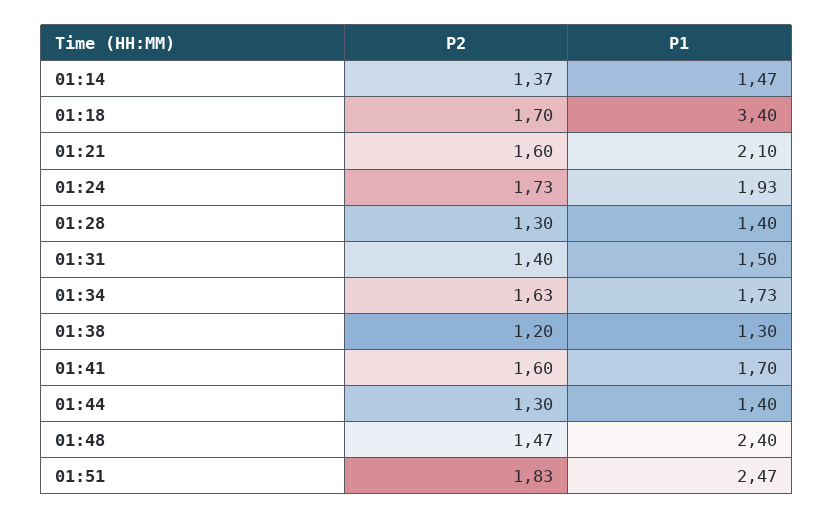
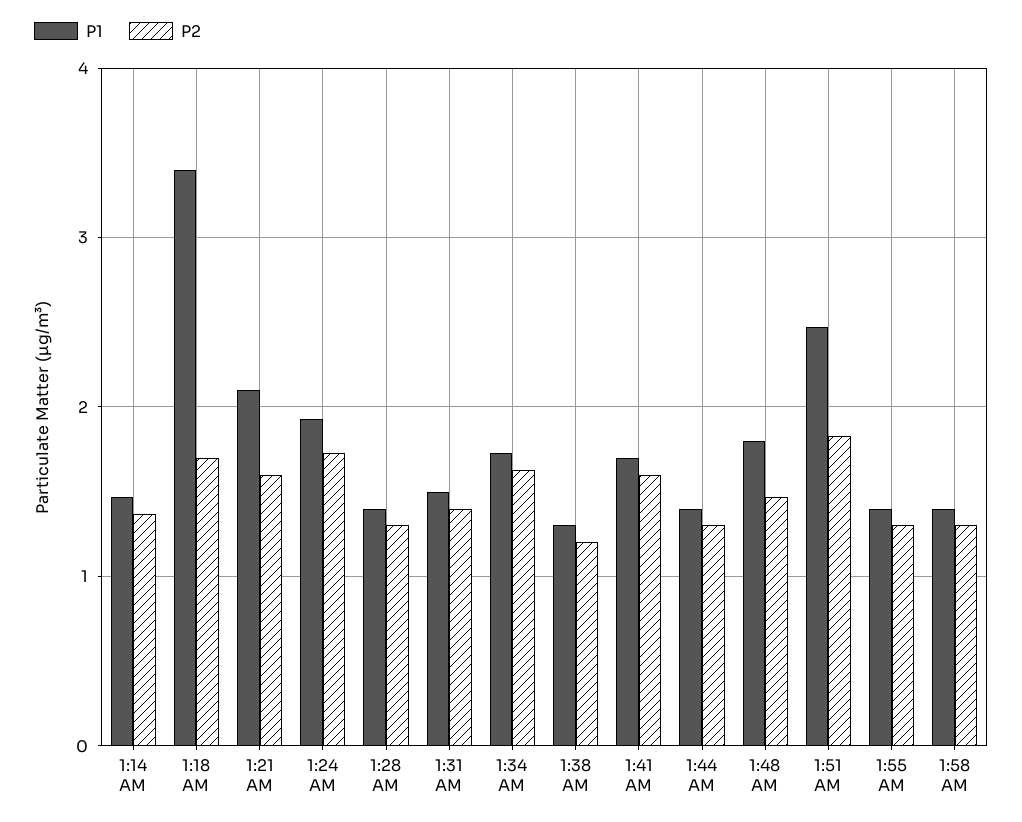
P1, 01:48: 2.4 -> 1.8
P1, 1:55 AM: none -> 1.4
P2, 1:55 AM: none -> 1.3
P1, 1:58 AM: none -> 1.4
P2, 1:58 AM: none -> 1.3

